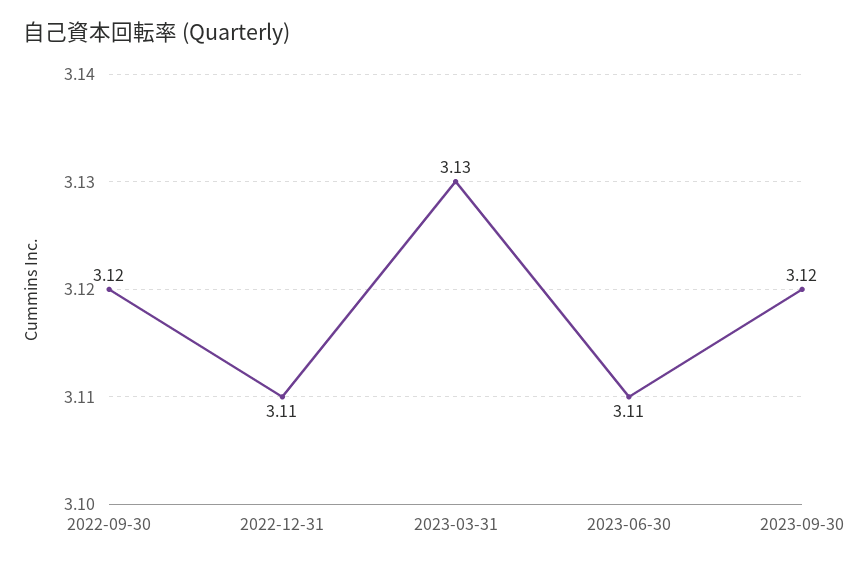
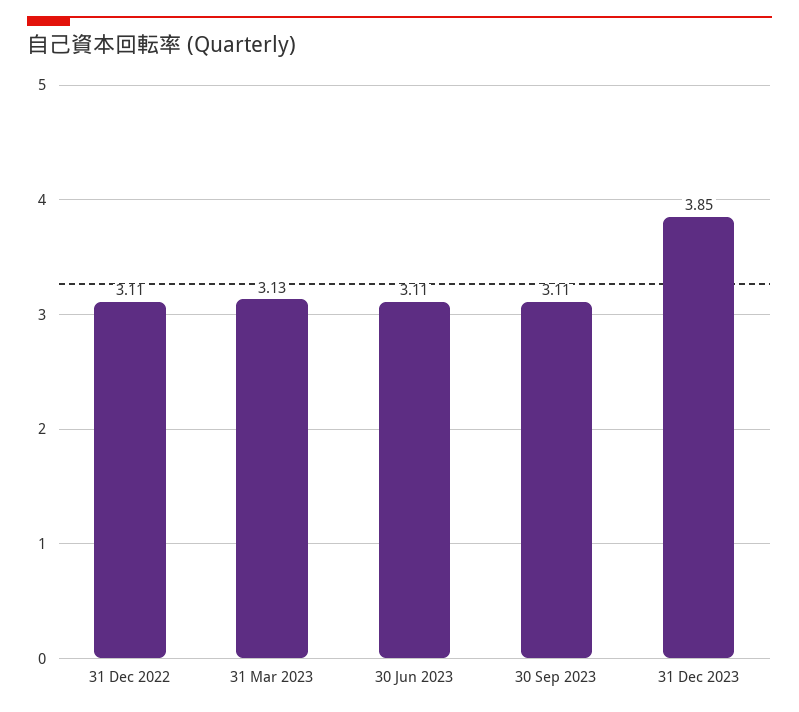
2022-09-30: 3.12 -> none
2023-09-30: 3.12 -> 3.11
31 Dec 2023: none -> 3.85

